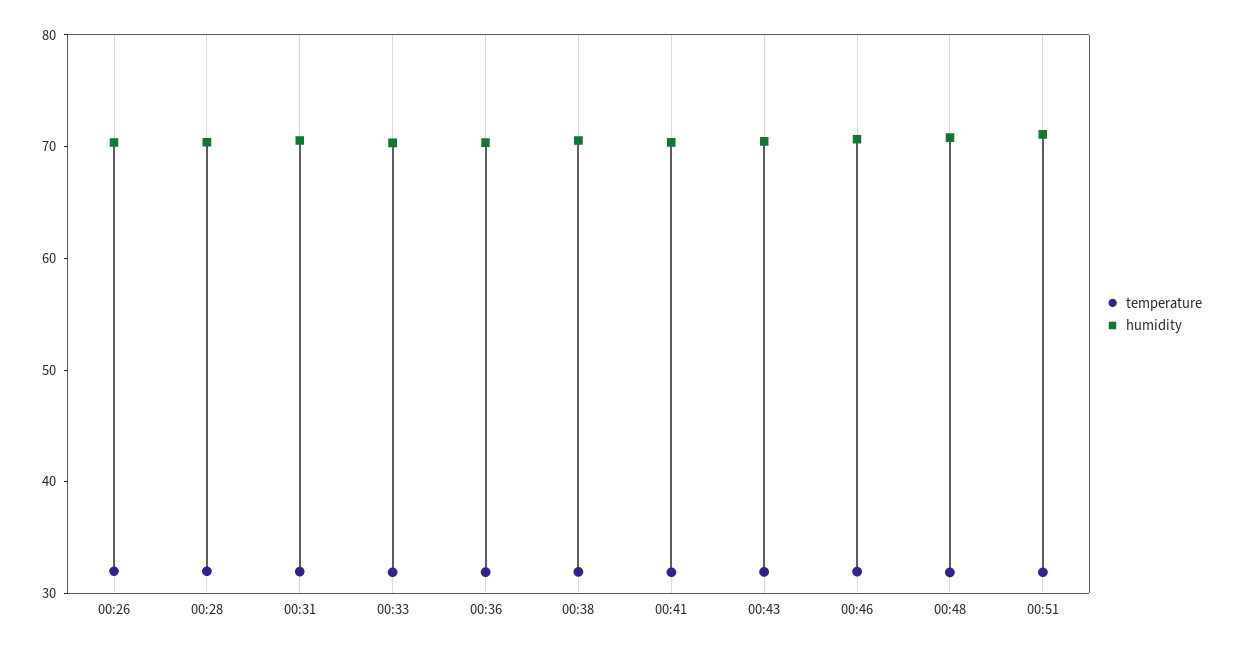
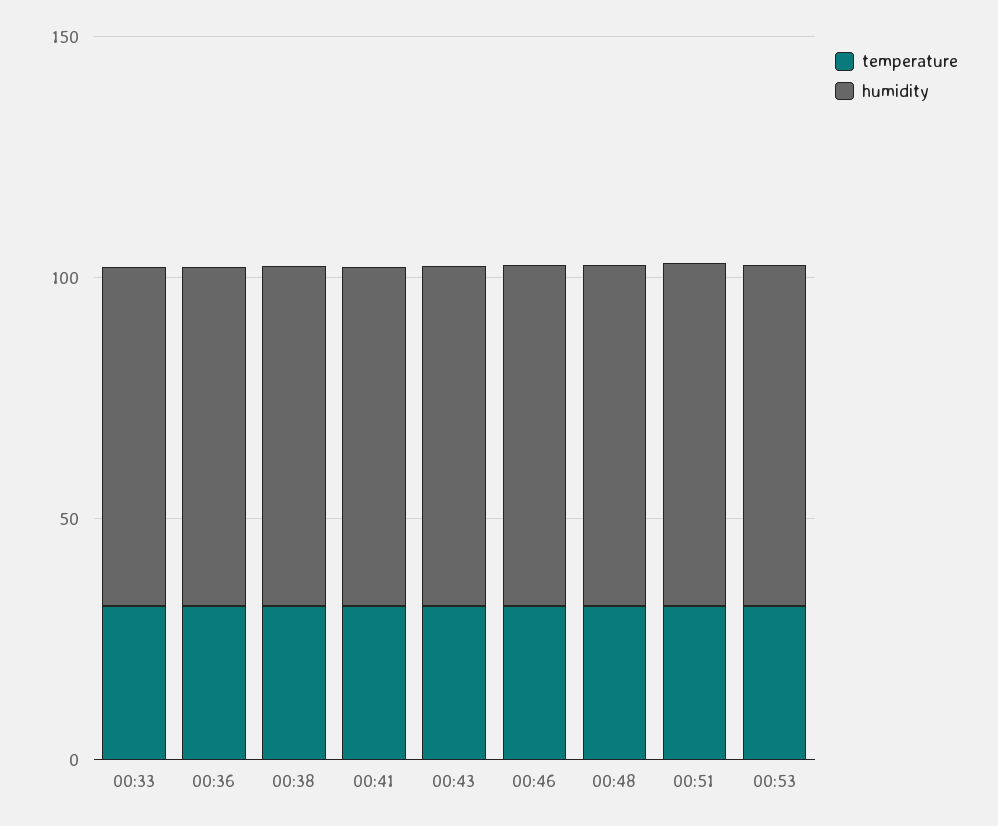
temperature, 00:26: 32 -> none
humidity, 00:26: 70 -> none
temperature, 00:28: 32 -> none
humidity, 00:28: 70 -> none
temperature, 00:31: 32 -> none
humidity, 00:31: 70 -> none
temperature, 00:53: none -> 30
humidity, 00:53: none -> 70

